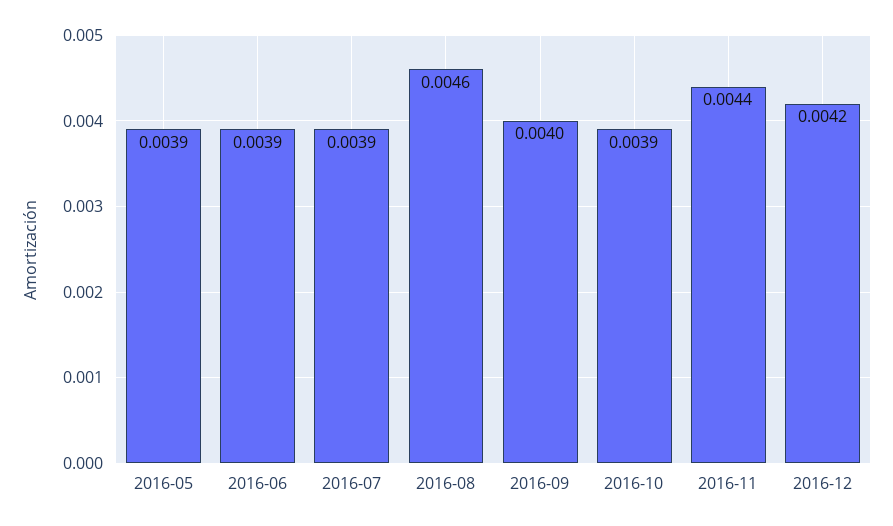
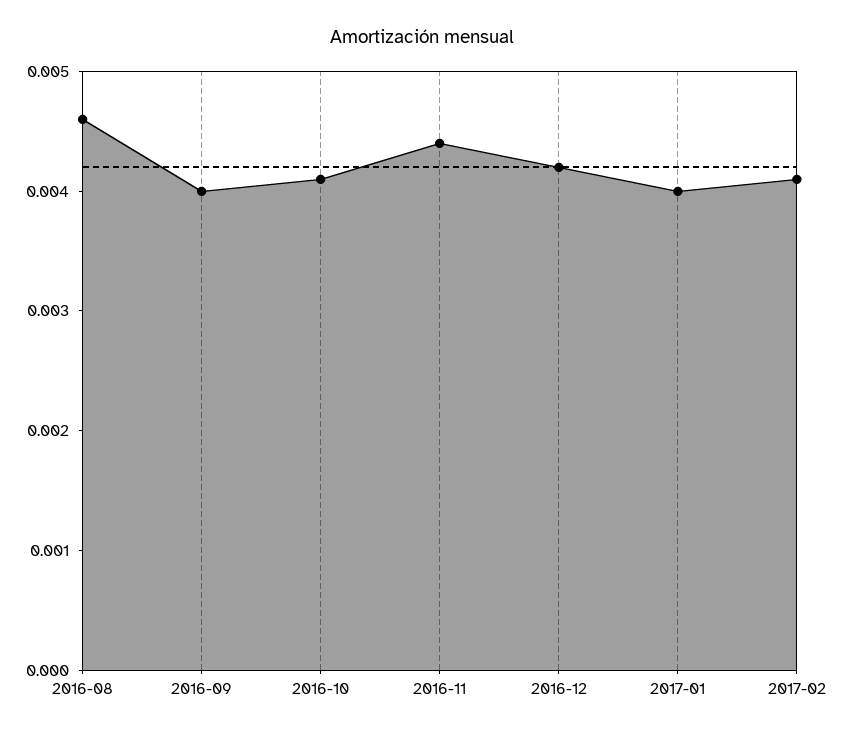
2016-05: 0.0039 -> none
2016-06: 0.0039 -> none
2016-07: 0.0039 -> none
2016-10: 0.0039 -> 0.0041
2017-01: none -> 0.004
2017-02: none -> 0.0041

